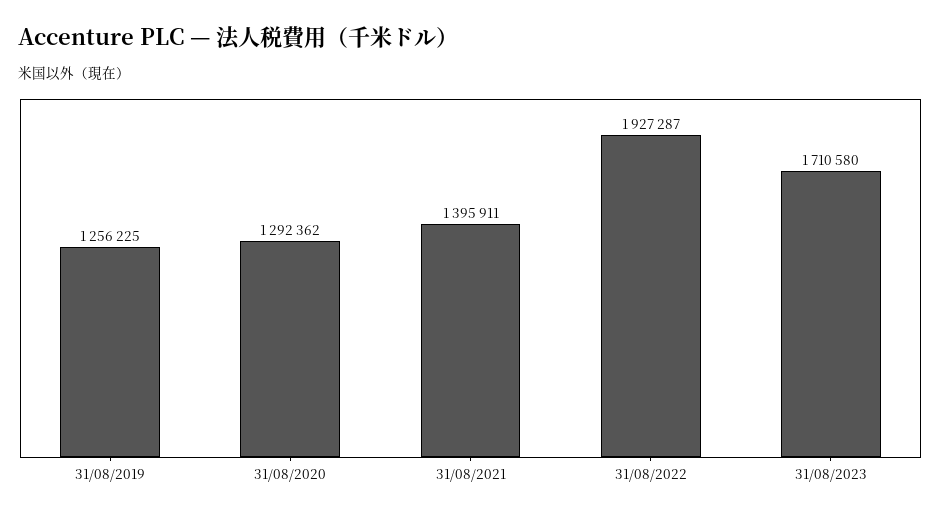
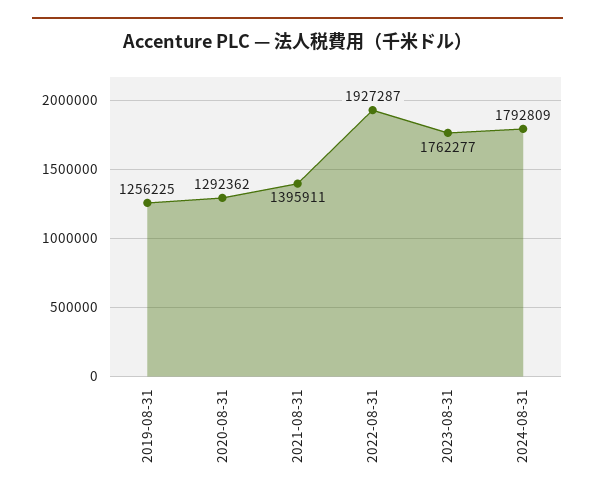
31/08/2023: 1710580 -> 1762277
2024-08-31: none -> 1792809

